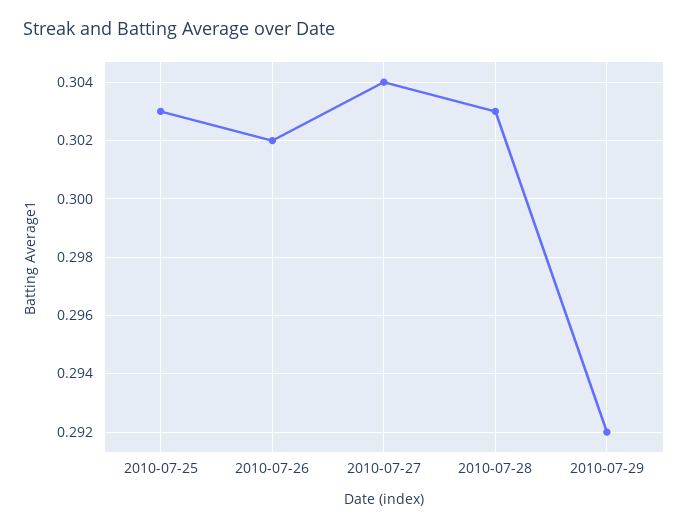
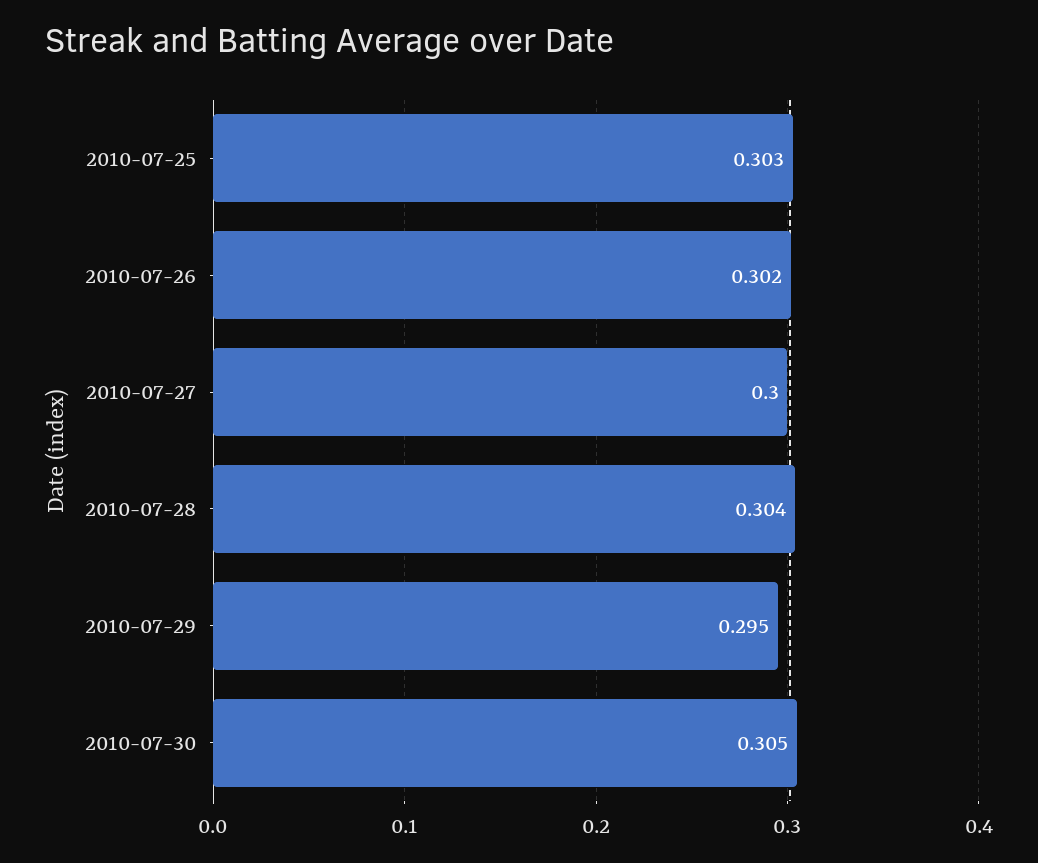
2010-07-27: 0.304 -> 0.3
2010-07-28: 0.303 -> 0.304
2010-07-29: 0.292 -> 0.295
2010-07-30: none -> 0.305

